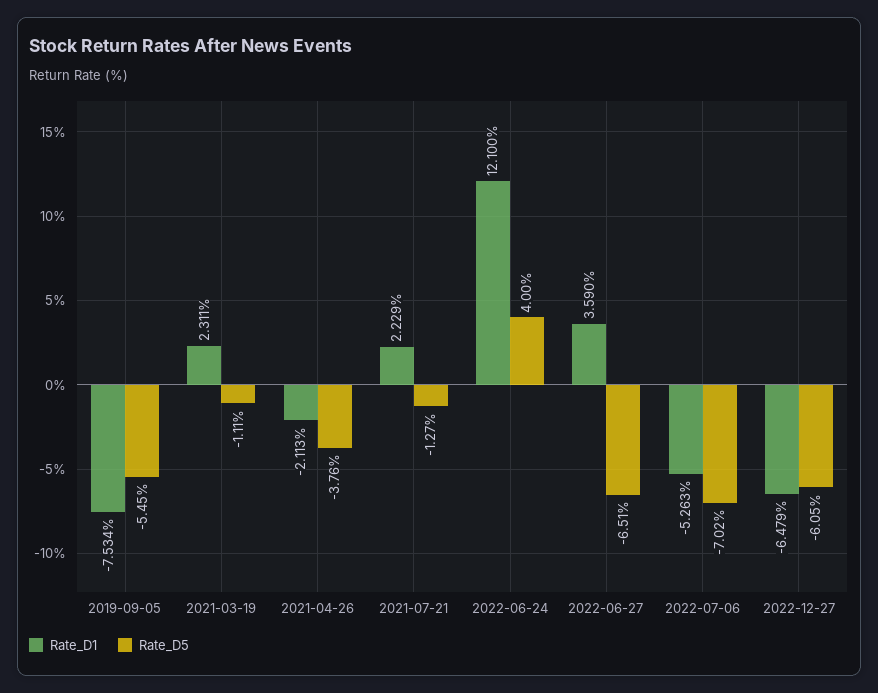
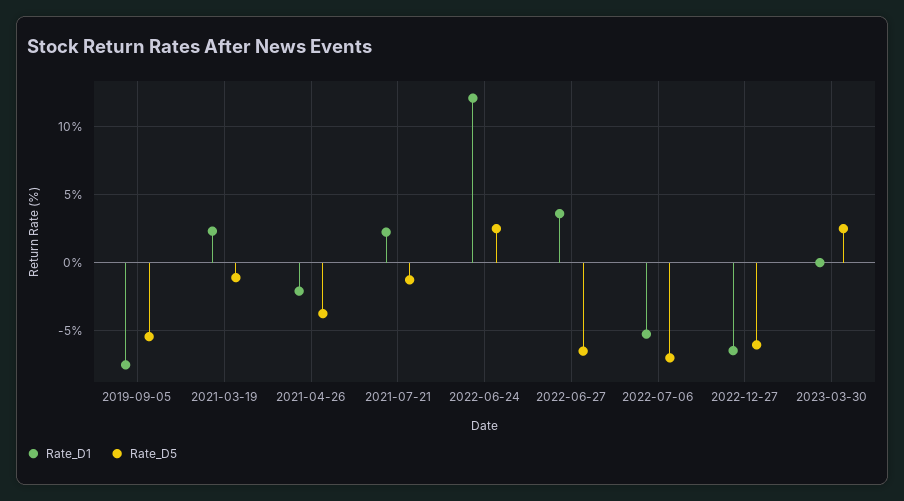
Rate_D5, 2022-06-24: 4 -> 2.5
Rate_D1, 2023-03-30: none -> 0
Rate_D5, 2023-03-30: none -> 2.5

